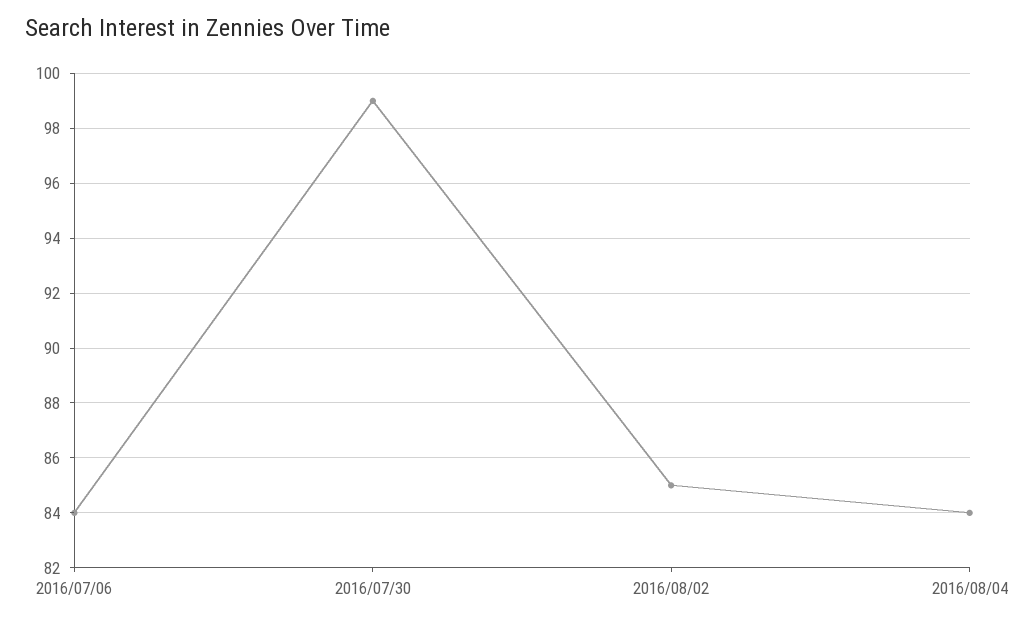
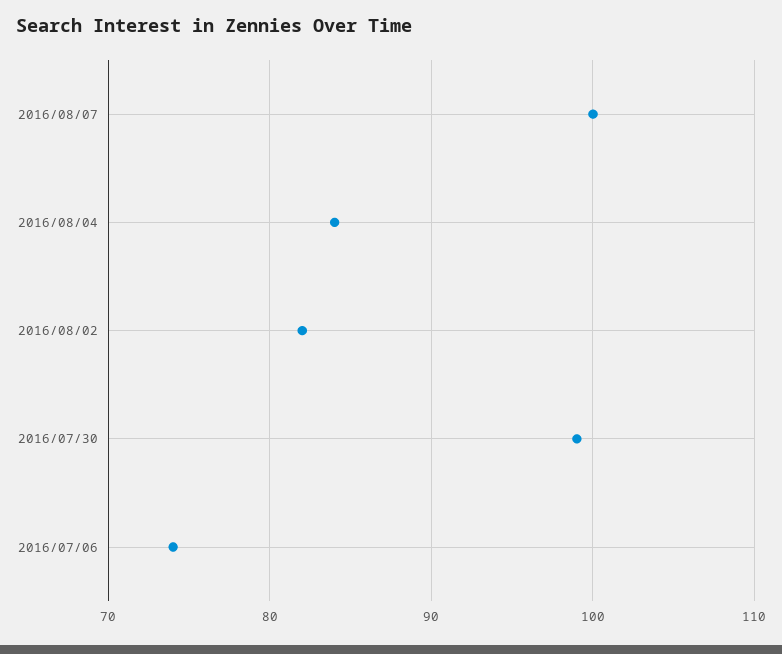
2016/07/06: 84 -> 74
2016/08/02: 85 -> 82
2016/08/07: none -> 100

